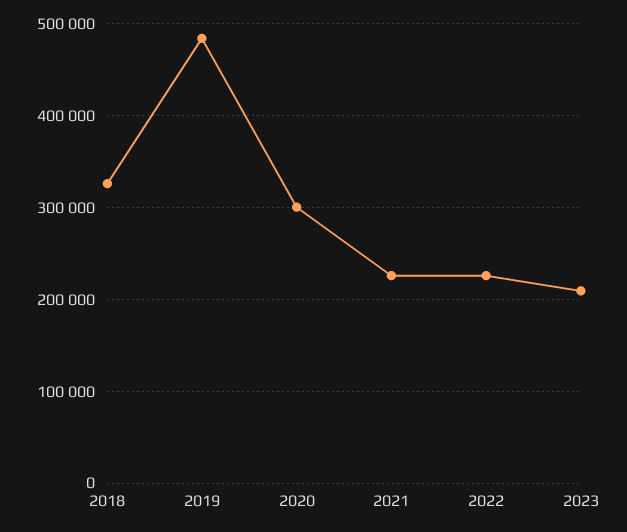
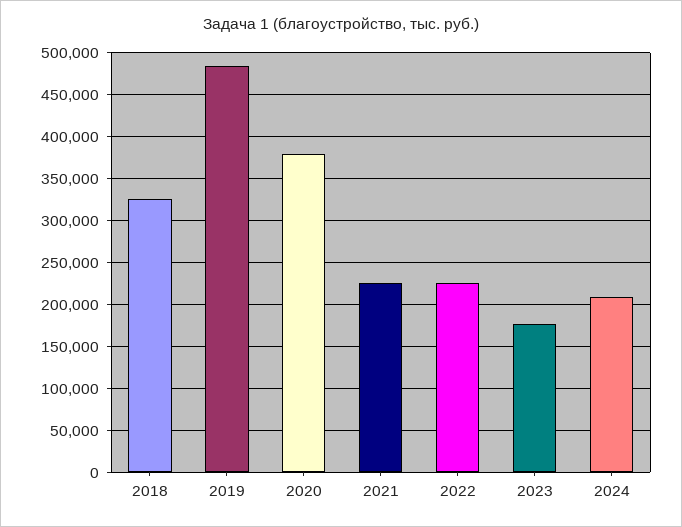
2020: 300000 -> 380000
2023: 210000 -> 180000
2024: none -> 210000

